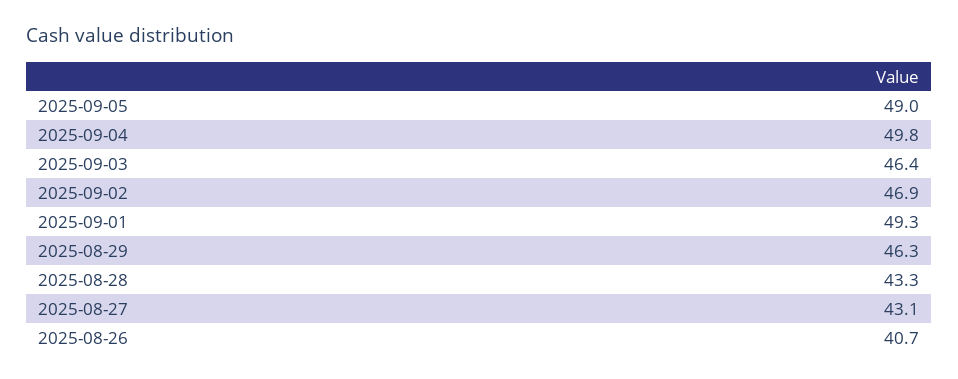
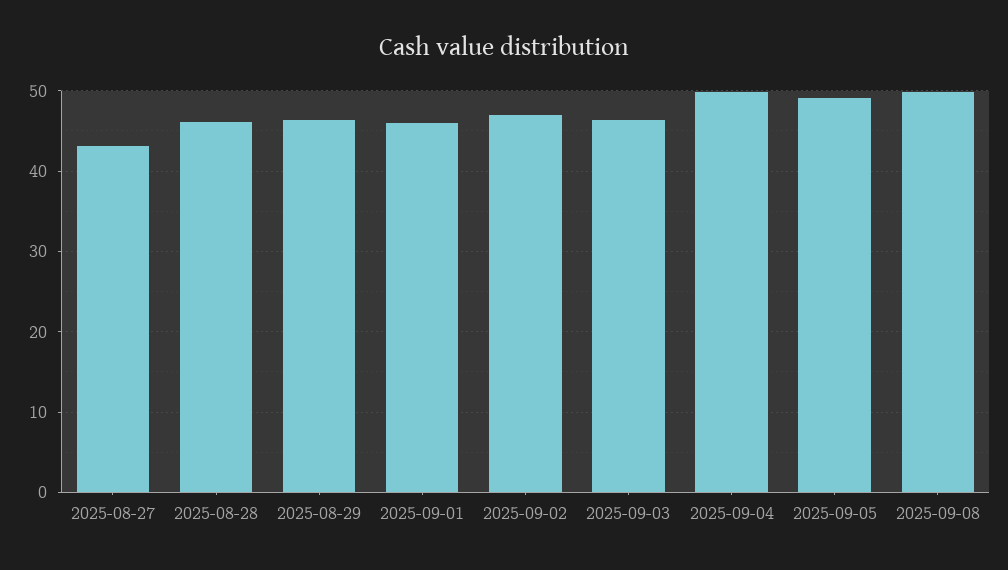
2025-09-01: 49.3 -> 46
2025-08-28: 43.3 -> 46
2025-08-26: 40.7 -> none
2025-09-08: none -> 50

